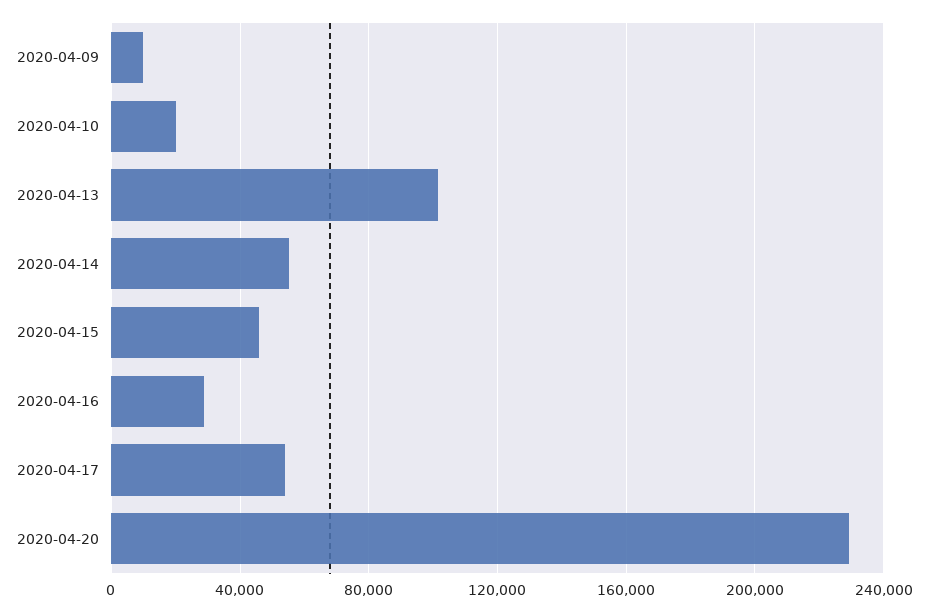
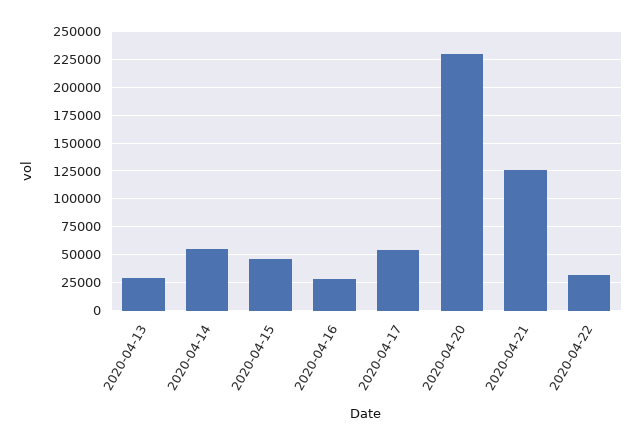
2020-04-09: 10000 -> none
2020-04-10: 20000 -> none
2020-04-13: 100000 -> 25000
2020-04-21: none -> 125000
2020-04-22: none -> 25000

